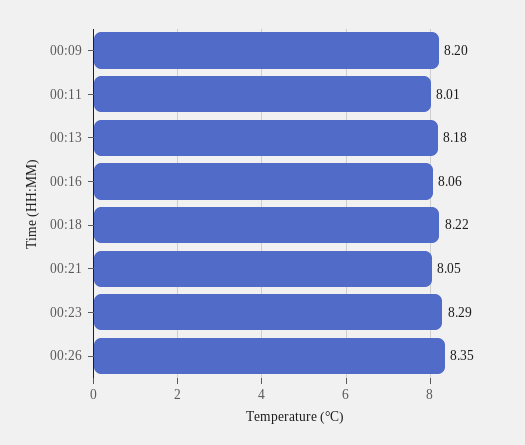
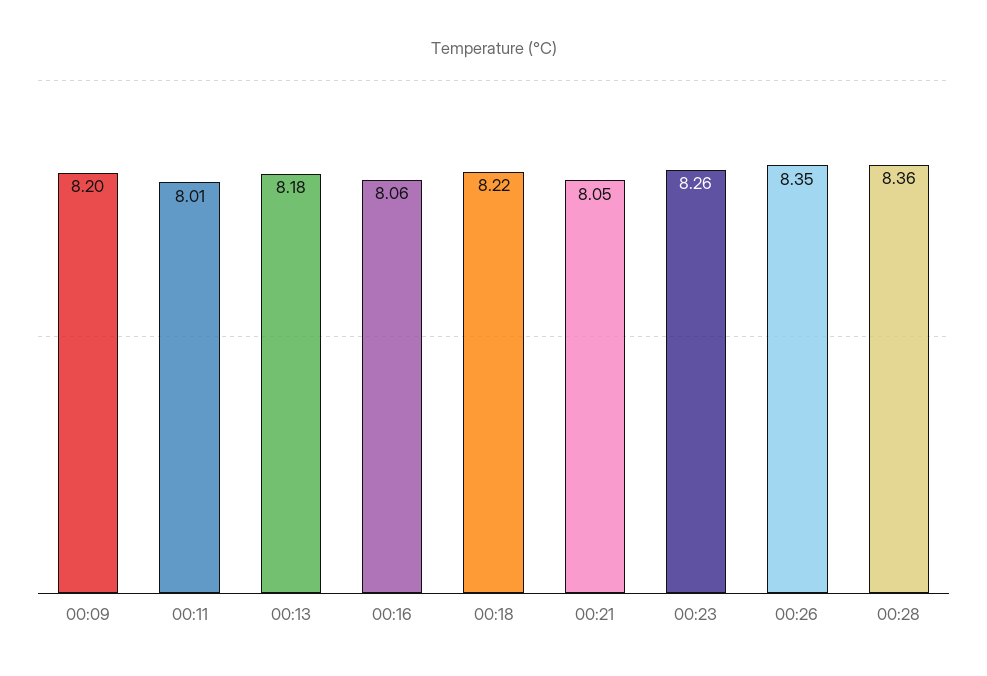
00:23: 8.29 -> 8.26
00:28: none -> 8.36

